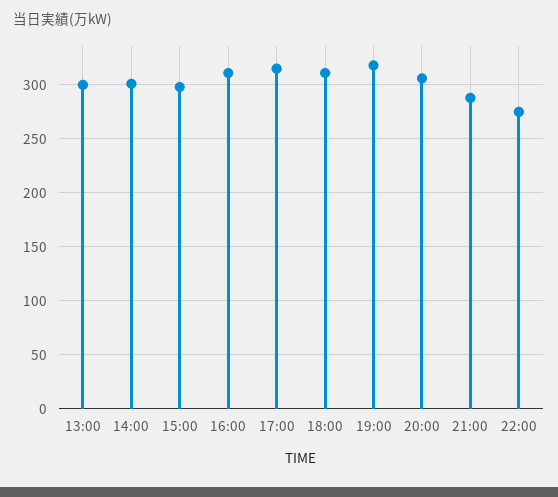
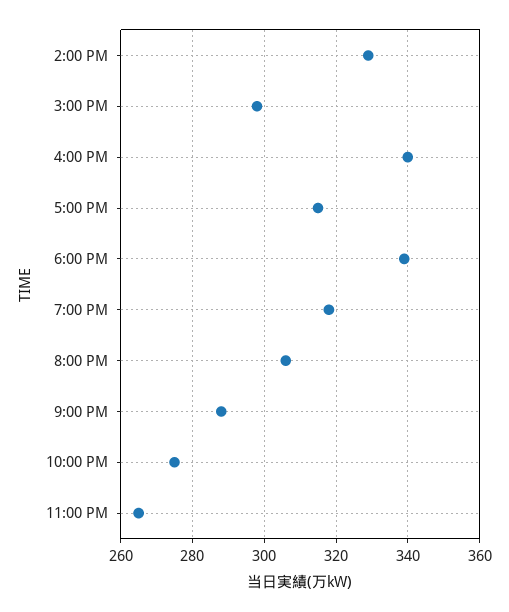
13:00: 300 -> none
14:00: 300 -> 330
16:00: 310 -> 340
18:00: 310 -> 340
11:00 PM: none -> 265

